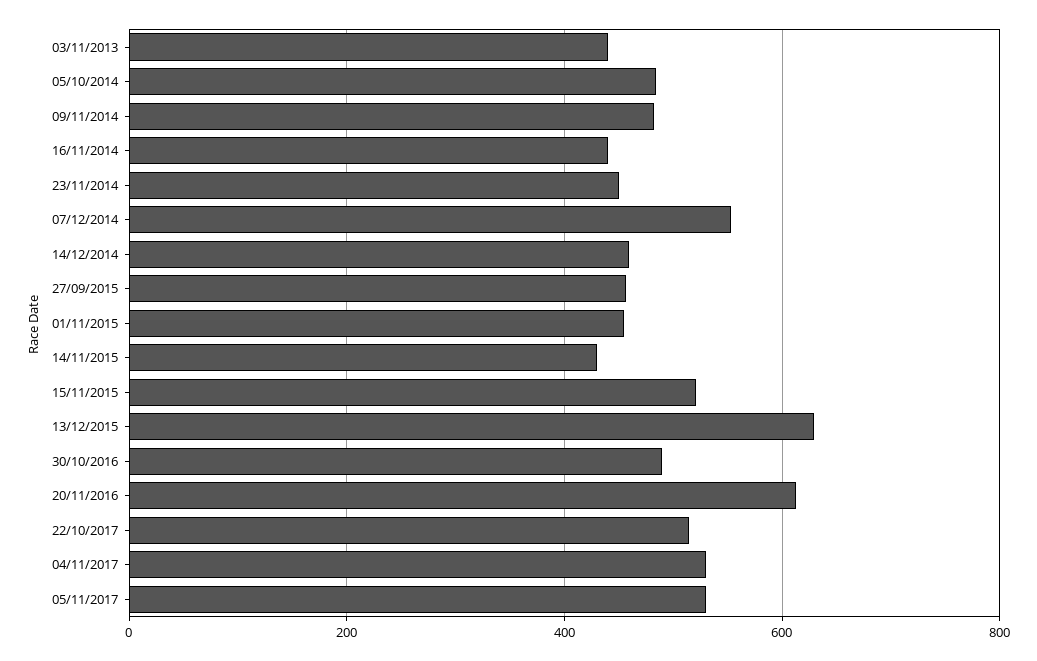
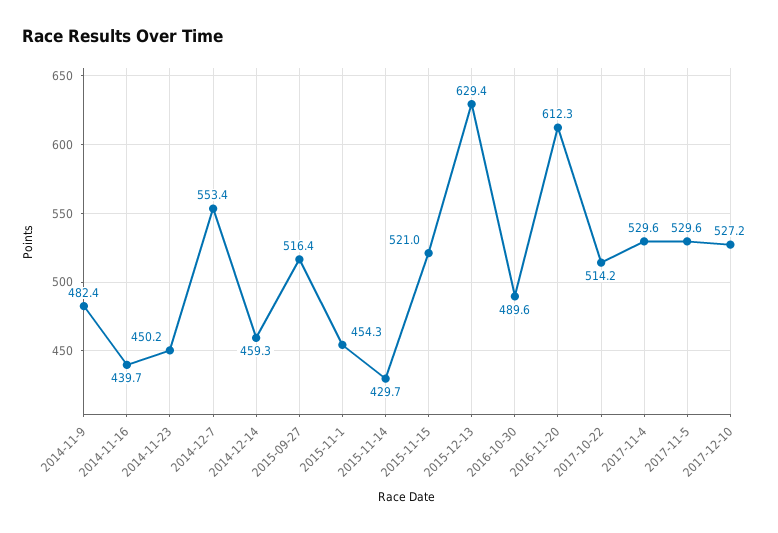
03/11/2013: 440 -> none
05/10/2014: 480 -> none
27/09/2015: 460 -> 516.4
2017-12-10: none -> 527.2

